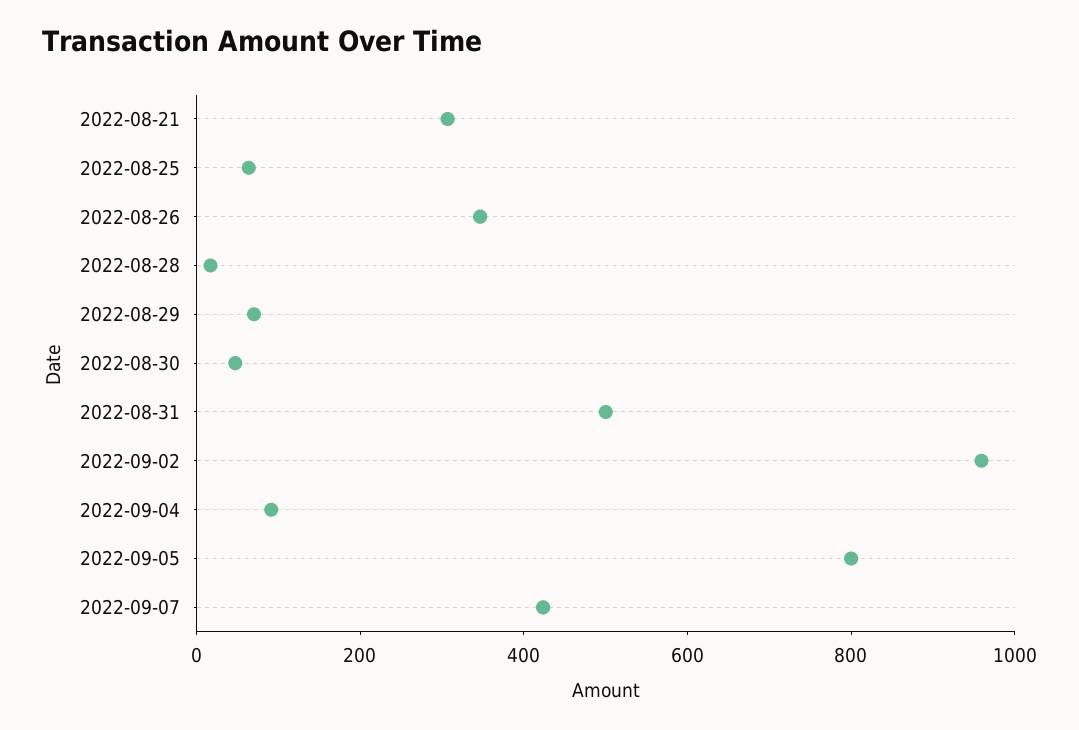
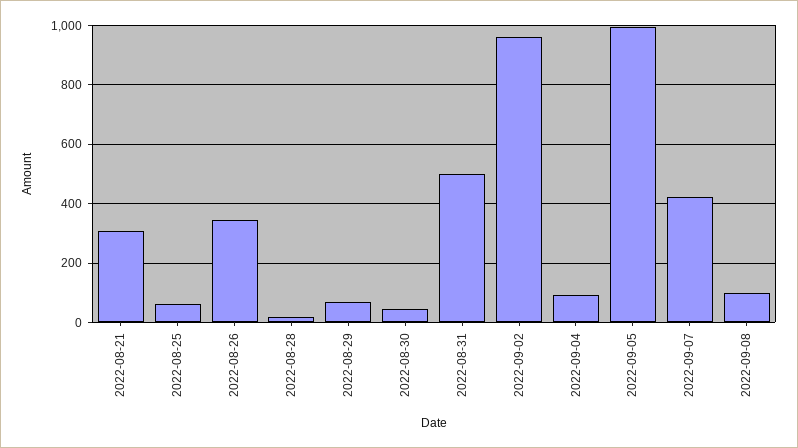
2022-09-05: 800 -> 1000
2022-09-08: none -> 100

